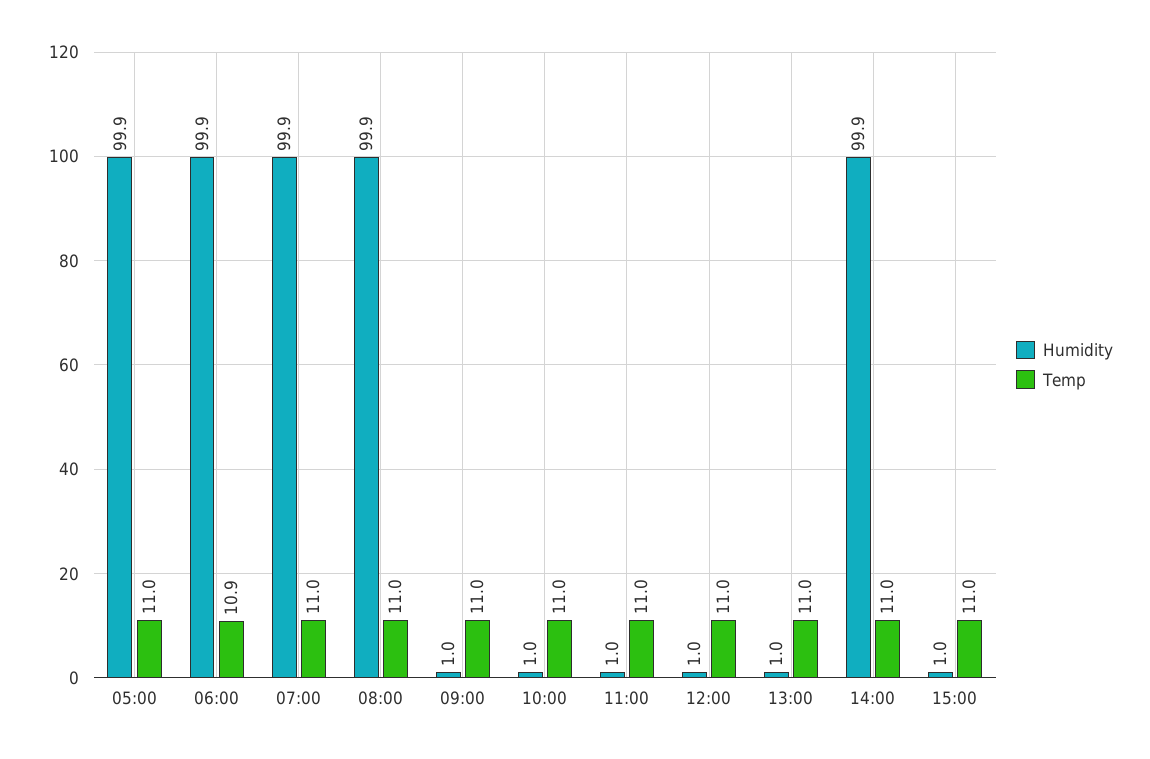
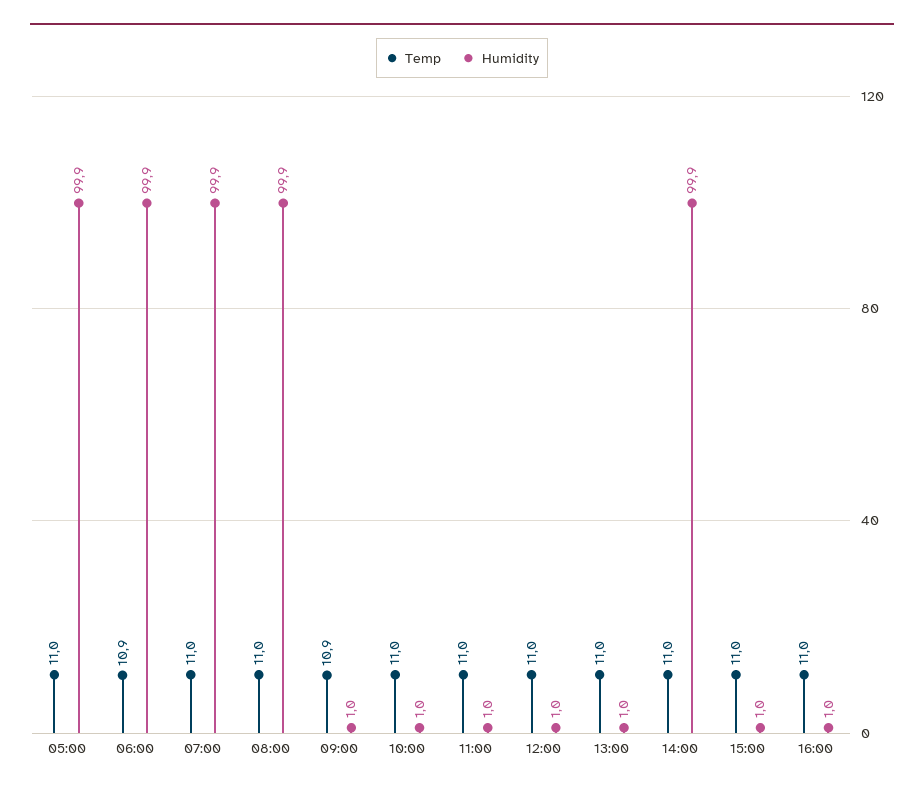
Temp, 09:00: 11 -> 10.9
Temp, 16:00: none -> 11
Humidity, 16:00: none -> 1

